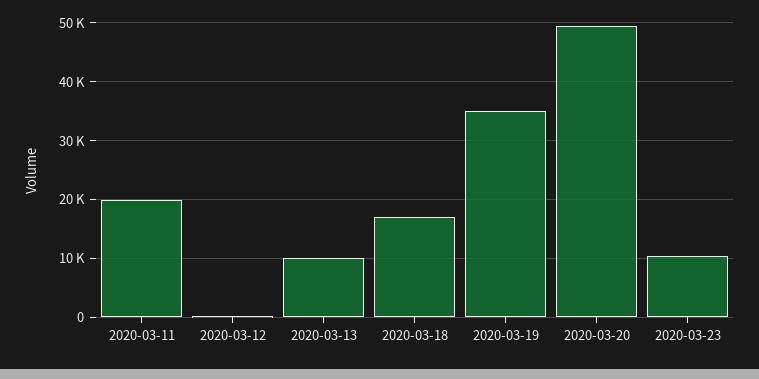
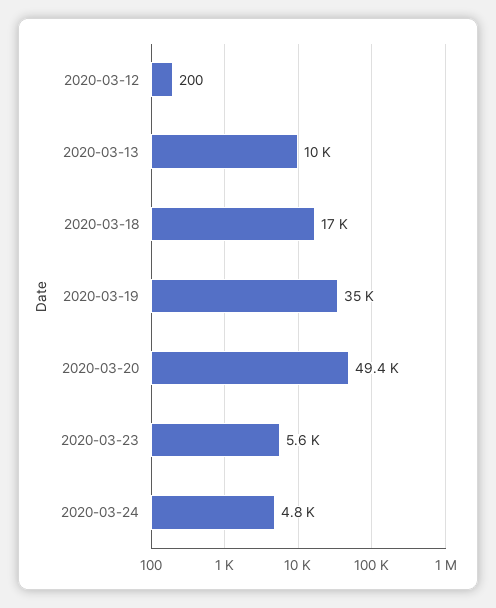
2020-03-11: 20000 -> none
2020-03-23: 10000 -> 5600
2020-03-24: none -> 4800

